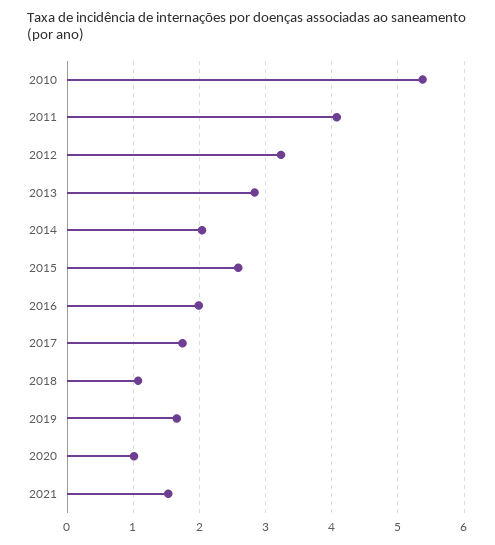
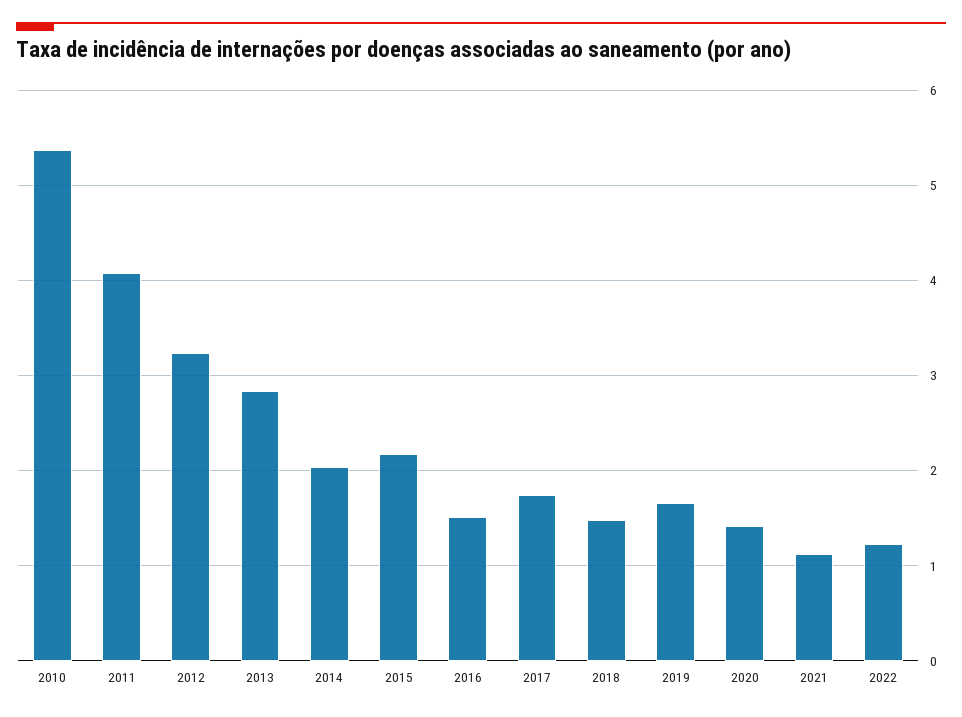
2015: 2.6 -> 2.2
2016: 2 -> 1.5
2018: 1.1 -> 1.5
2020: 1 -> 1.4
2021: 1.5 -> 1.1
2022: none -> 1.2

